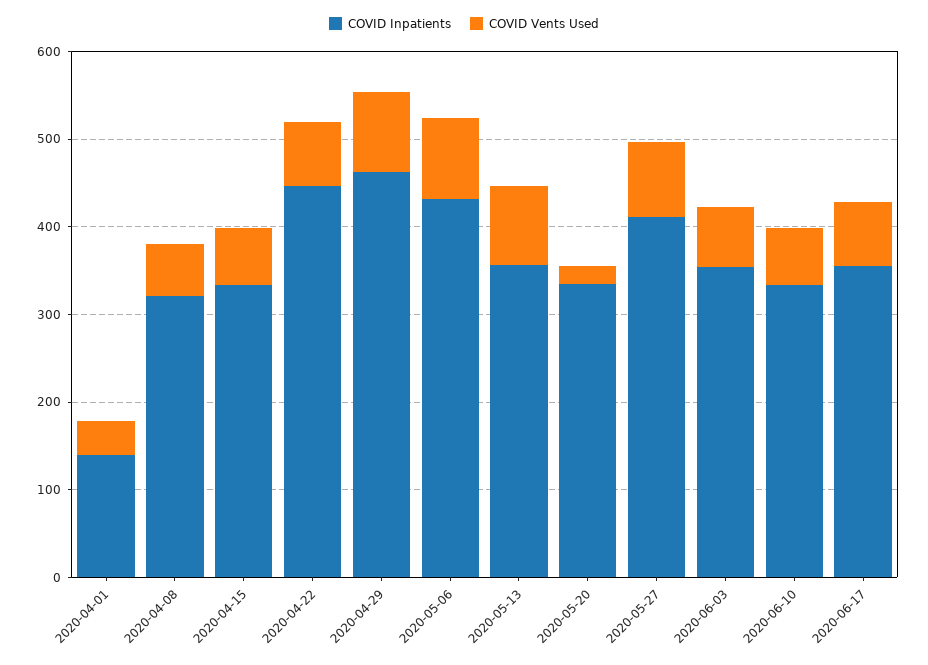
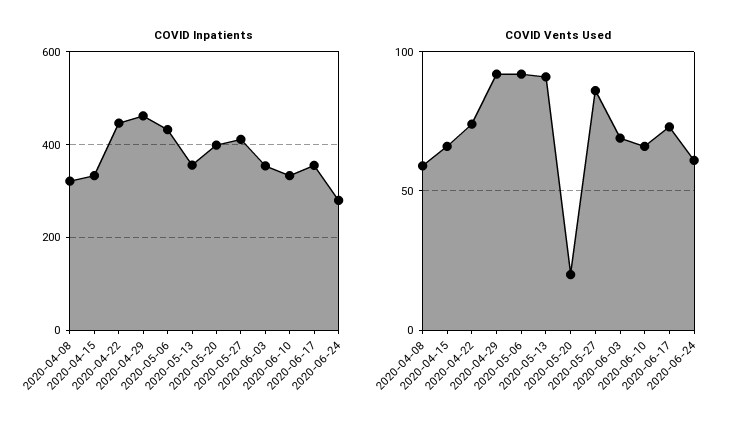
COVID Inpatients, 2020-04-01: 140 -> none
COVID Vents Used, 2020-04-01: 40 -> none
COVID Inpatients, 2020-05-20: 340 -> 400
COVID Inpatients, 2020-06-24: none -> 280
COVID Vents Used, 2020-06-24: none -> 60

